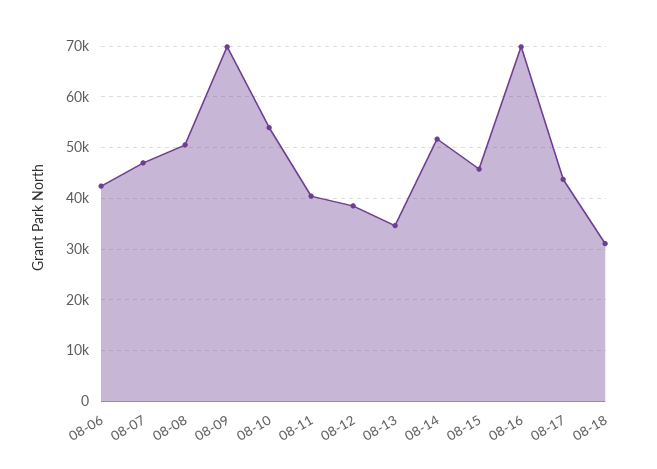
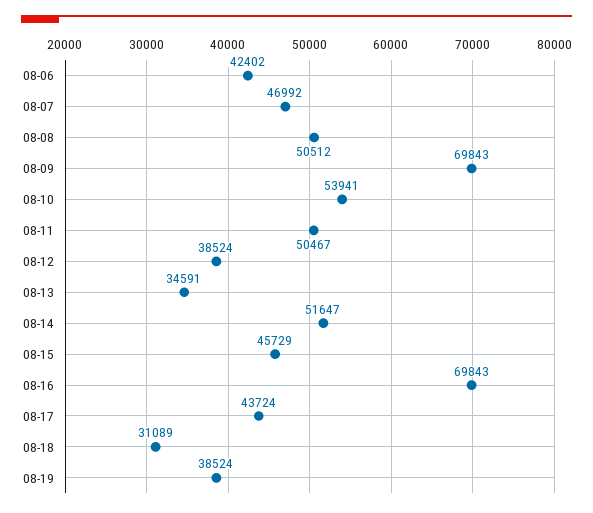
08-11: 40000 -> 50467
08-19: none -> 38524

